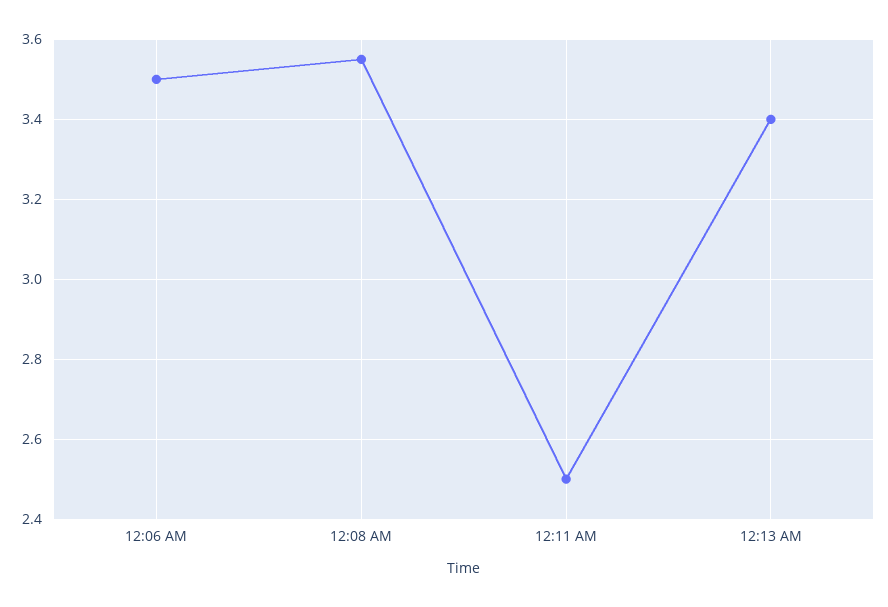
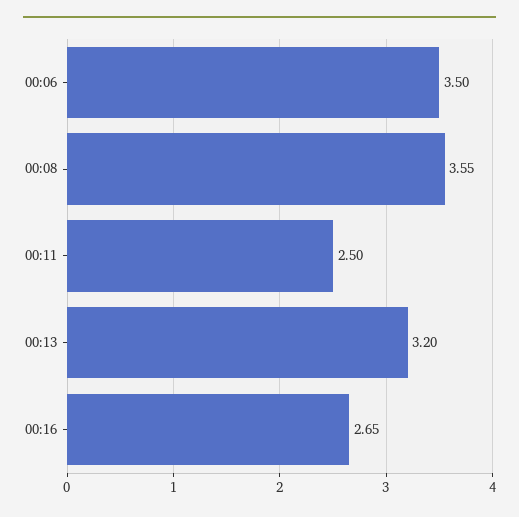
12:13 AM: 3.4 -> 3.2
00:16: none -> 2.65

